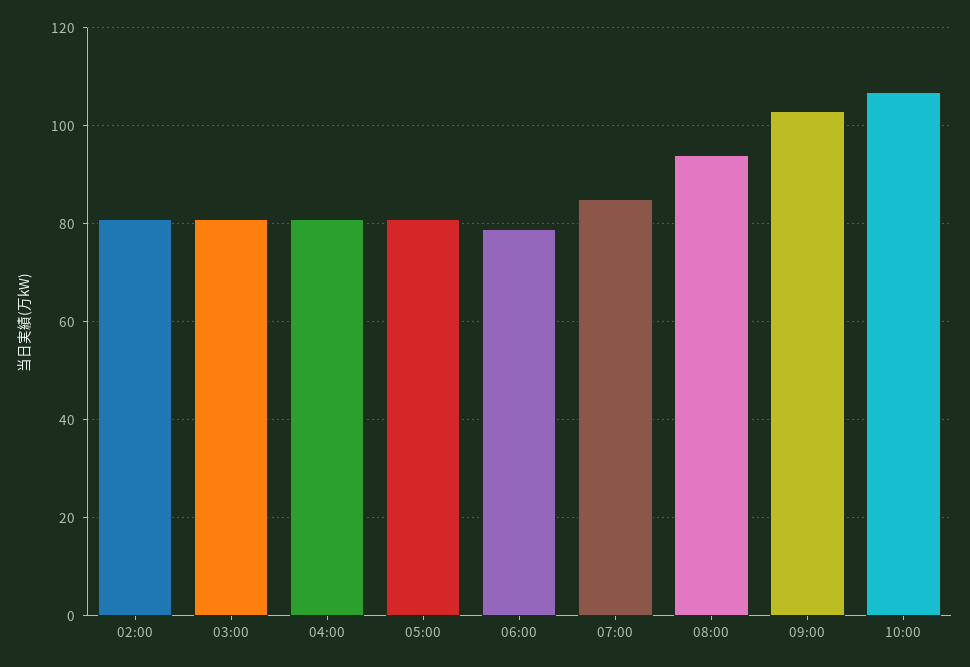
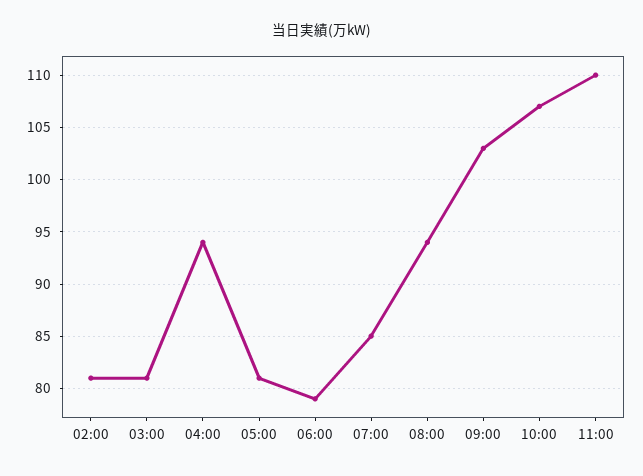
04:00: 80 -> 94
11:00: none -> 110

